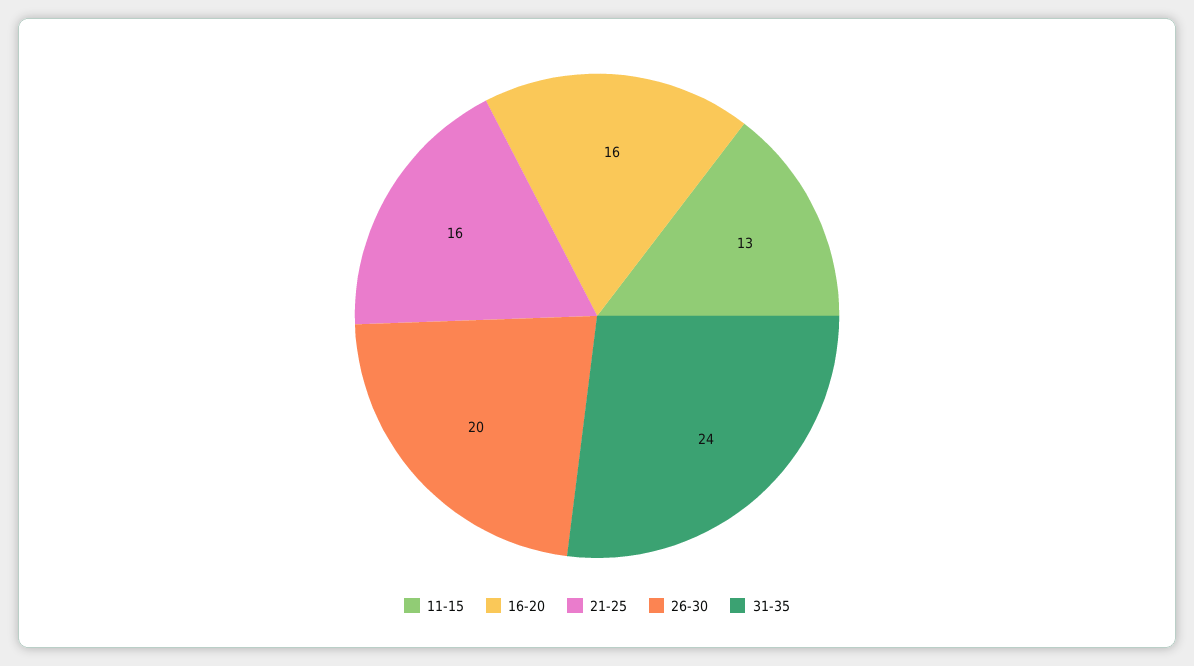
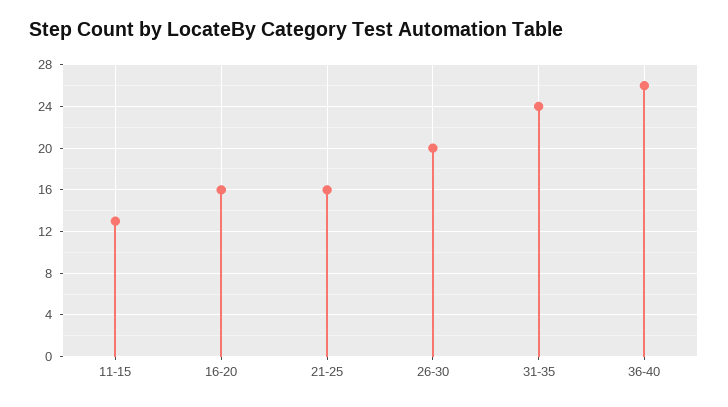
36-40: none -> 26

